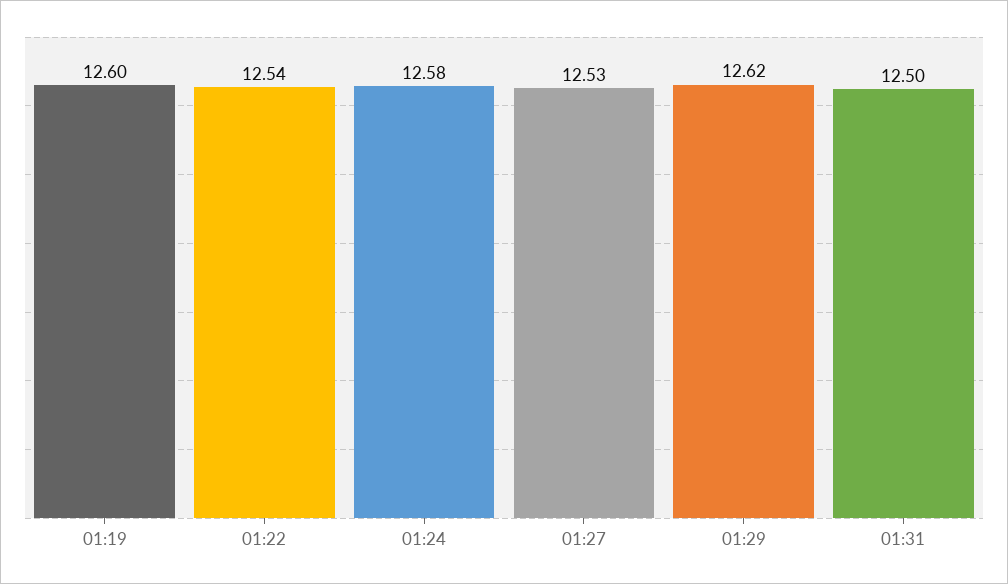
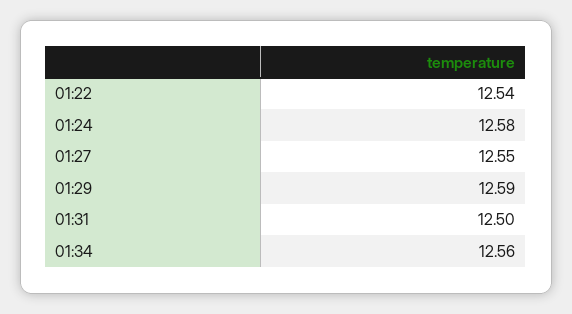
01:19: 12.6 -> none
01:27: 12.53 -> 12.55
01:29: 12.62 -> 12.59
01:34: none -> 12.56

